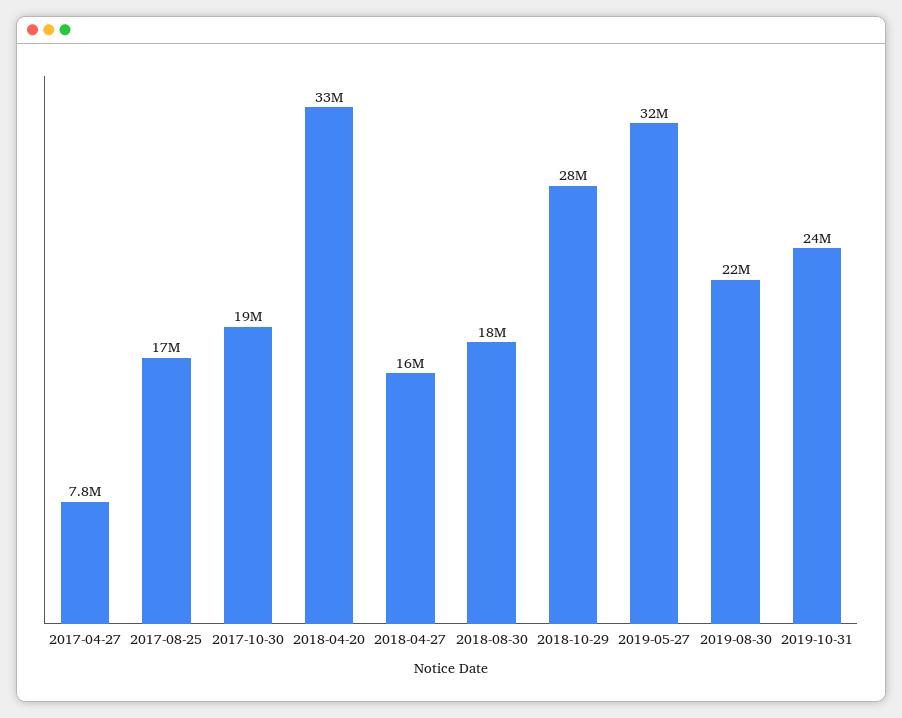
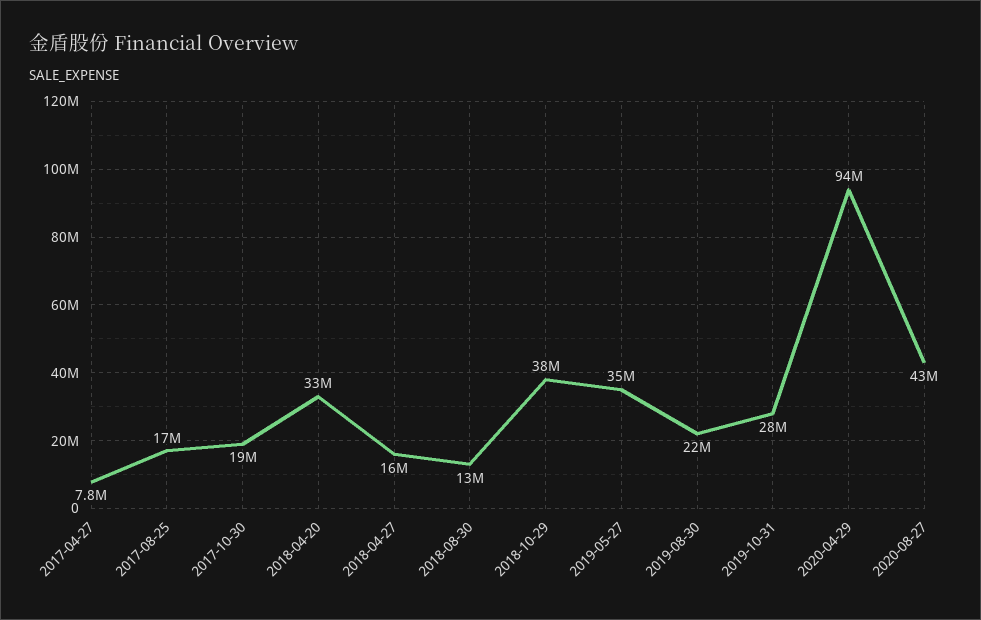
2018-08-30: 18000000 -> 13000000
2018-10-29: 28000000 -> 38000000
2019-05-27: 32000000 -> 35000000
2019-10-31: 24000000 -> 28000000
2020-04-29: none -> 94000000
2020-08-27: none -> 43000000

